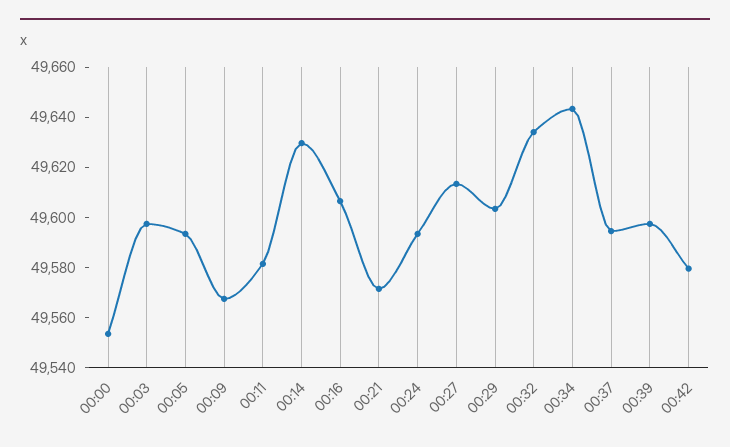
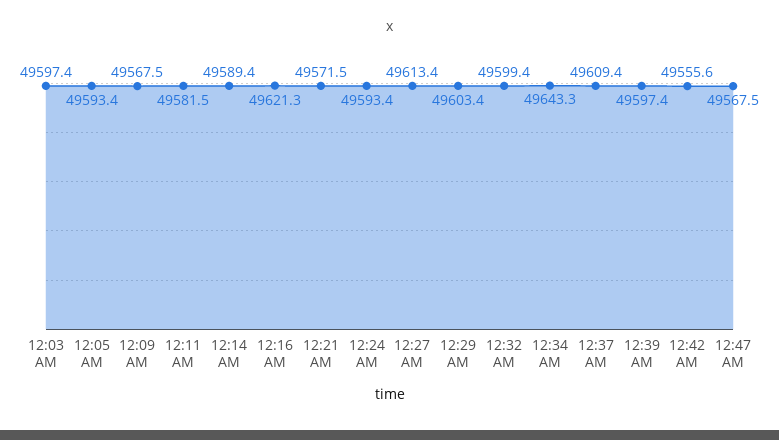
00:00: 49555 -> none
00:14: 49630 -> 49589.4
00:16: 49605 -> 49621.3
00:32: 49635 -> 49599.4
00:37: 49595 -> 49609.4
00:42: 49580 -> 49555.6
12:47 AM: none -> 49567.5

